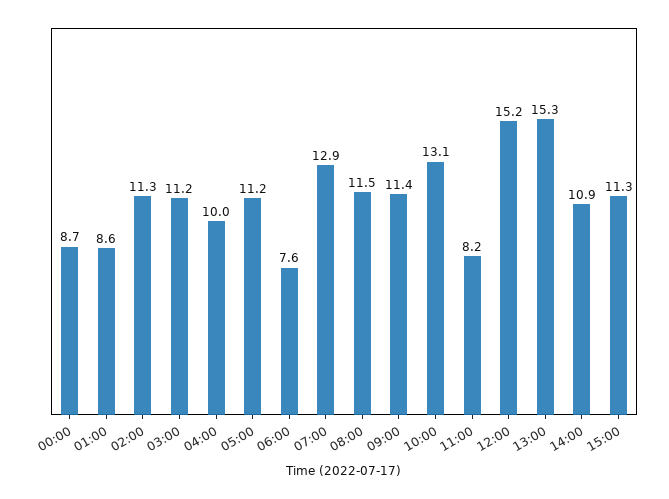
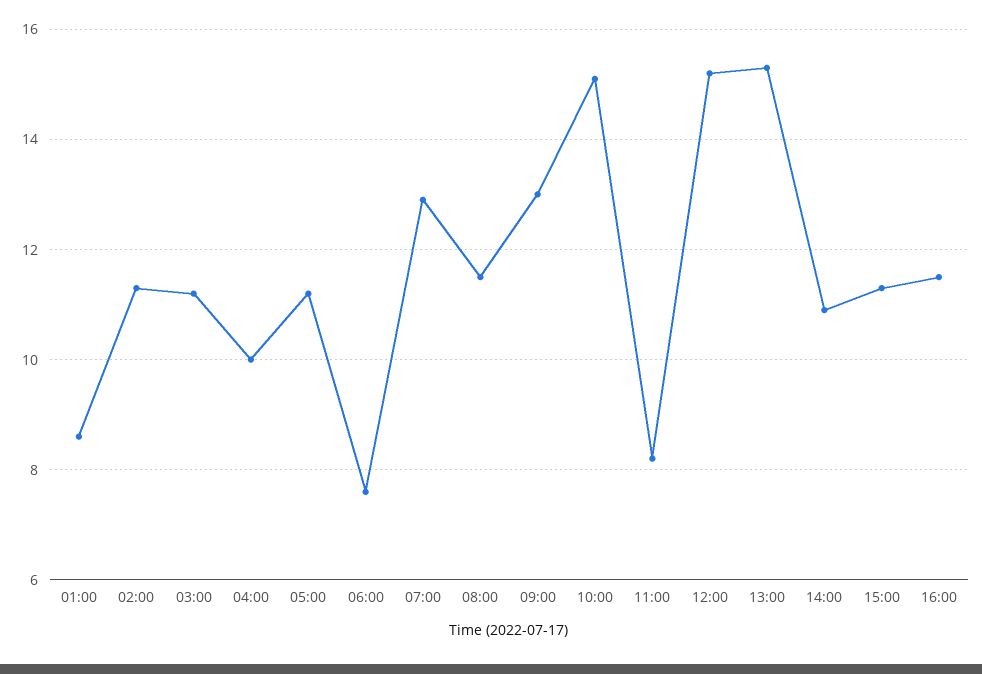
00:00: 8.7 -> none
09:00: 11.4 -> 13
10:00: 13.1 -> 15
16:00: none -> 11.5

